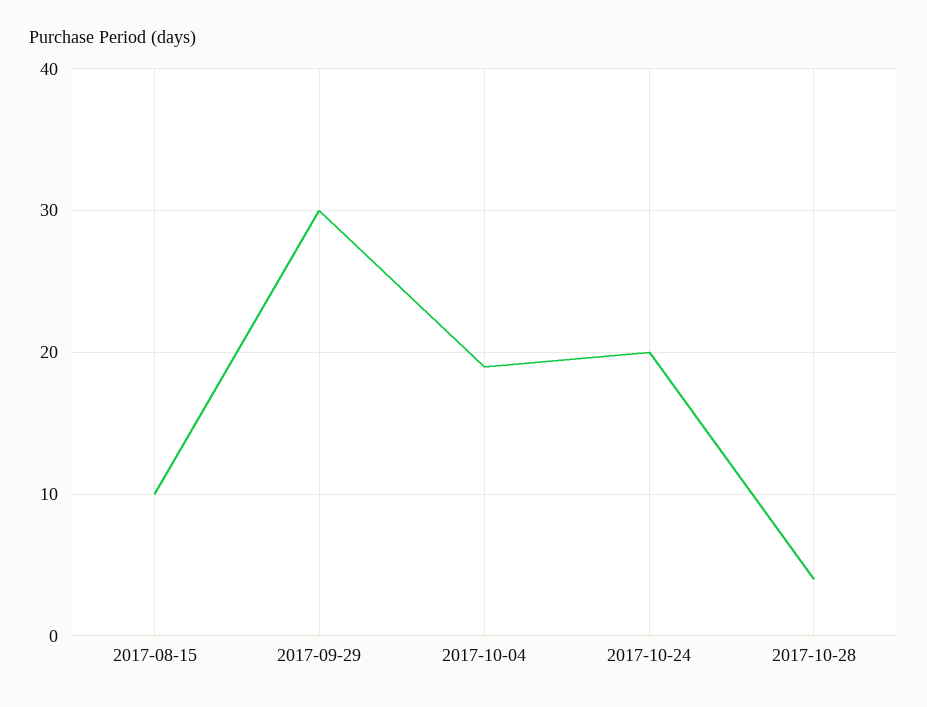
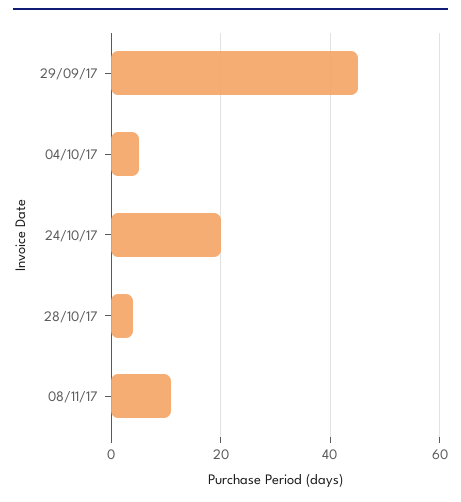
2017-08-15: 10 -> none
2017-09-29: 30 -> 45
2017-10-04: 19 -> 5
08/11/17: none -> 10

